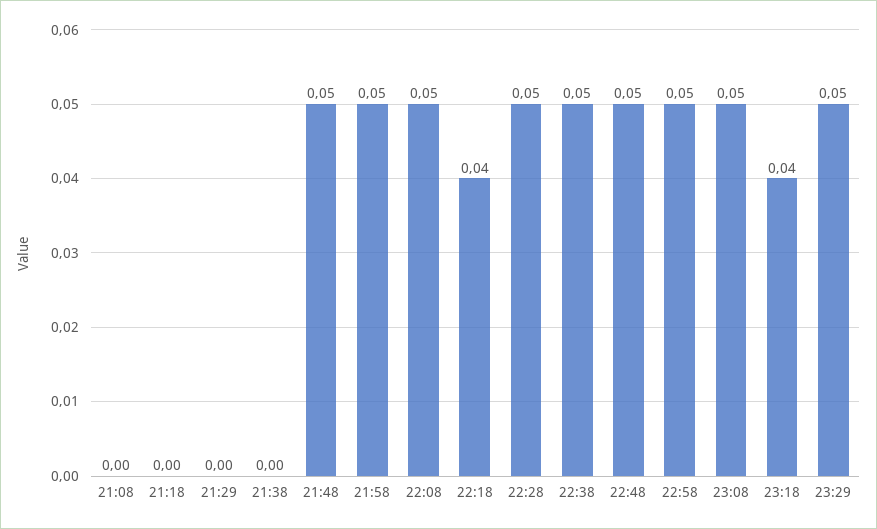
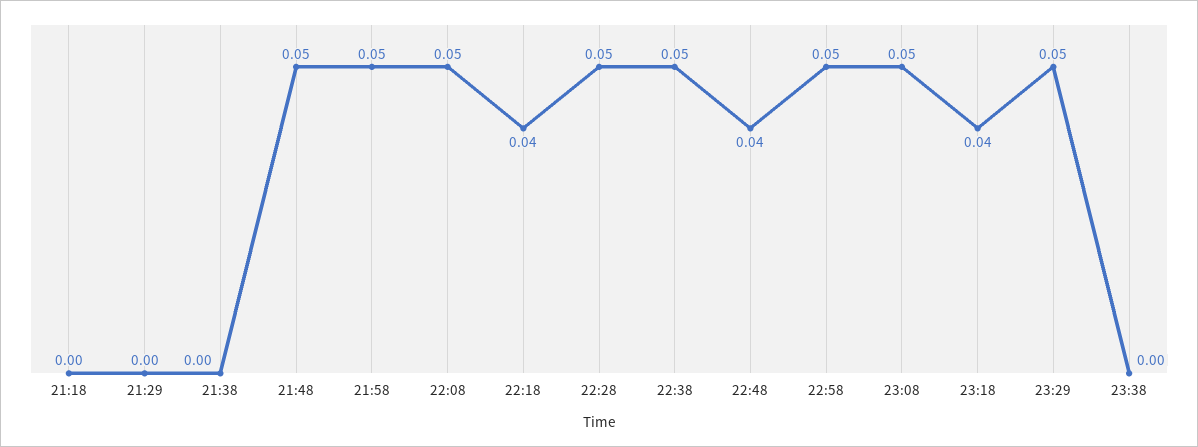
21:08: 0 -> none
22:48: 0.05 -> 0.04
23:38: none -> 0

